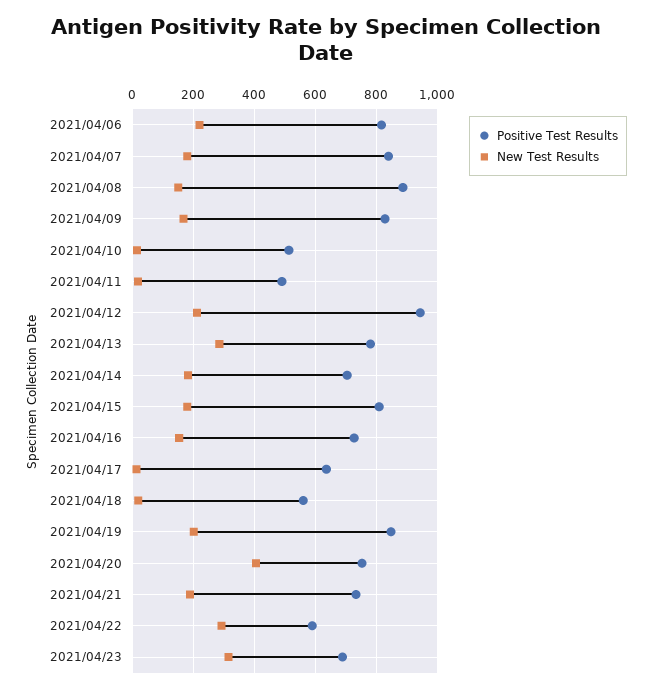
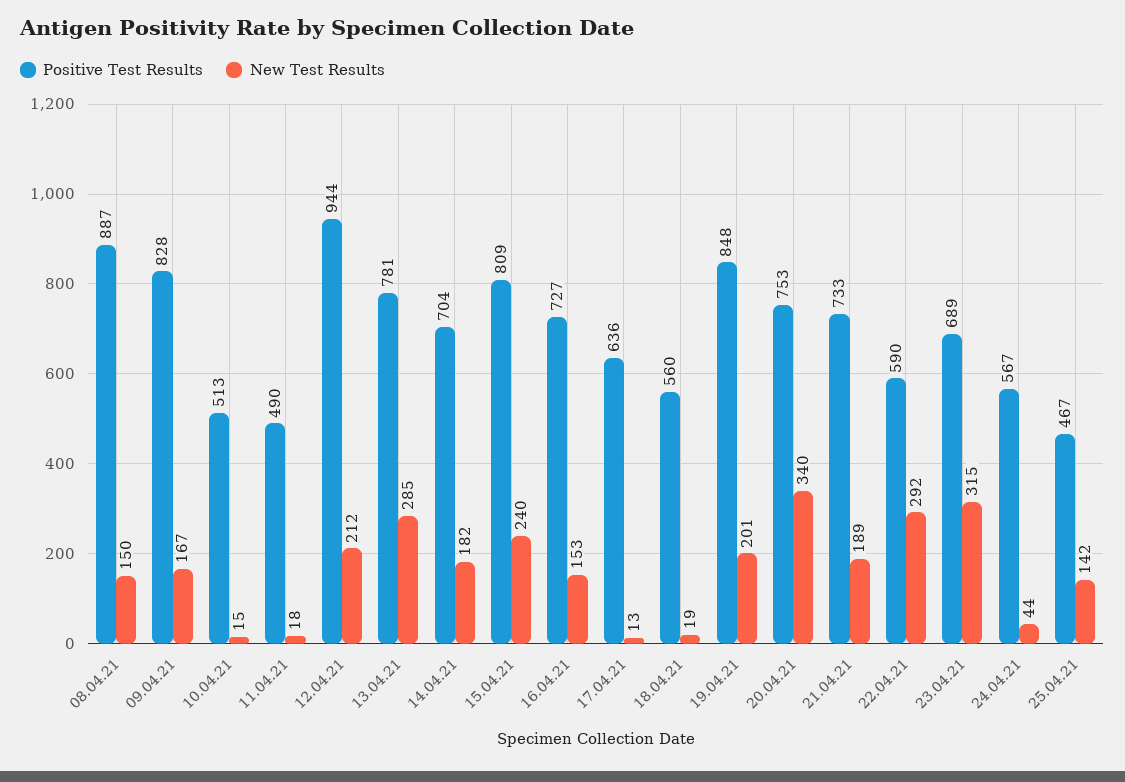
Positive Test Results, 2021/04/06: 820 -> none
New Test Results, 2021/04/06: 220 -> none
Positive Test Results, 2021/04/07: 840 -> none
New Test Results, 2021/04/07: 180 -> none
New Test Results, 2021/04/15: 180 -> 240
New Test Results, 2021/04/20: 400 -> 340
Positive Test Results, 24.04.21: none -> 567
New Test Results, 24.04.21: none -> 44
Positive Test Results, 25.04.21: none -> 467
New Test Results, 25.04.21: none -> 142

